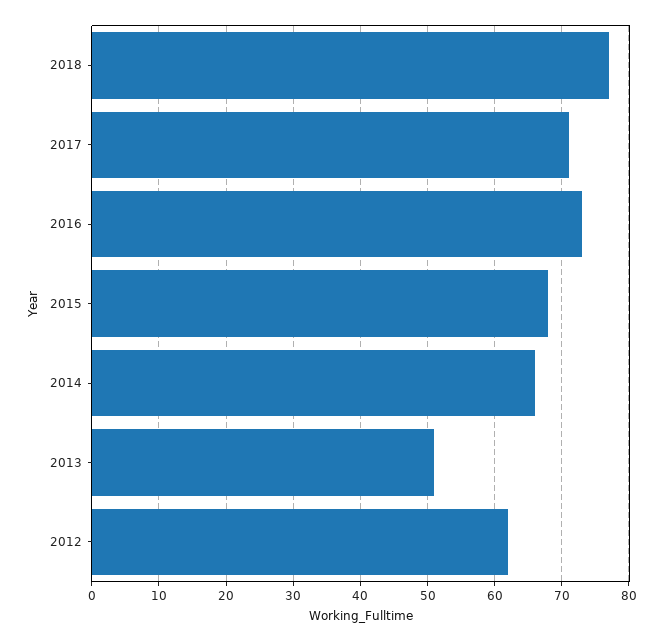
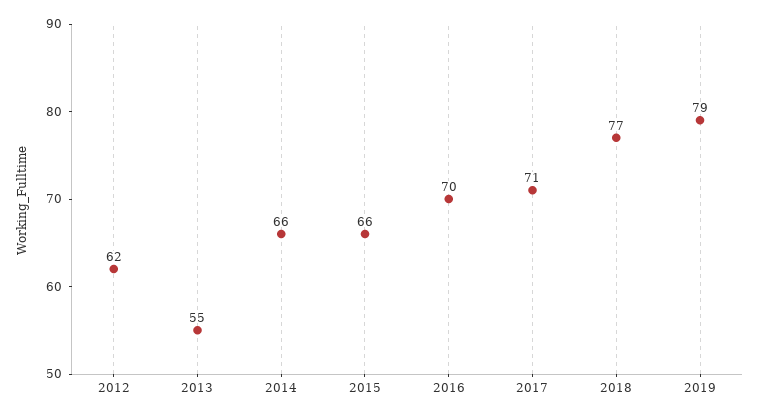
2016: 73 -> 70
2015: 68 -> 66
2013: 51 -> 55
2019: none -> 79

